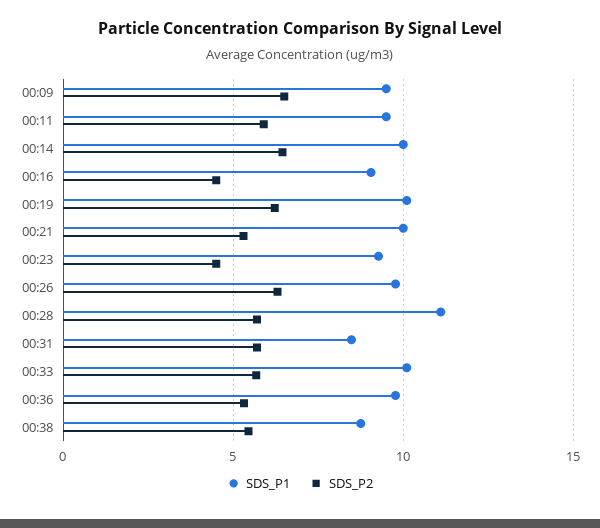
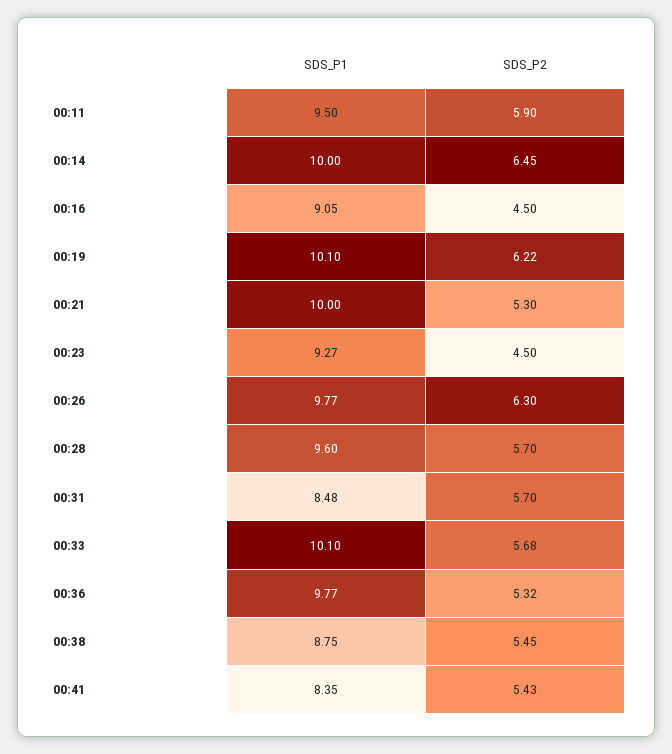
SDS_P1, 00:09: 9.5 -> none
SDS_P2, 00:09: 6.5 -> none
SDS_P1, 00:28: 11 -> 9.6
SDS_P1, 00:41: none -> 8.35
SDS_P2, 00:41: none -> 5.43

